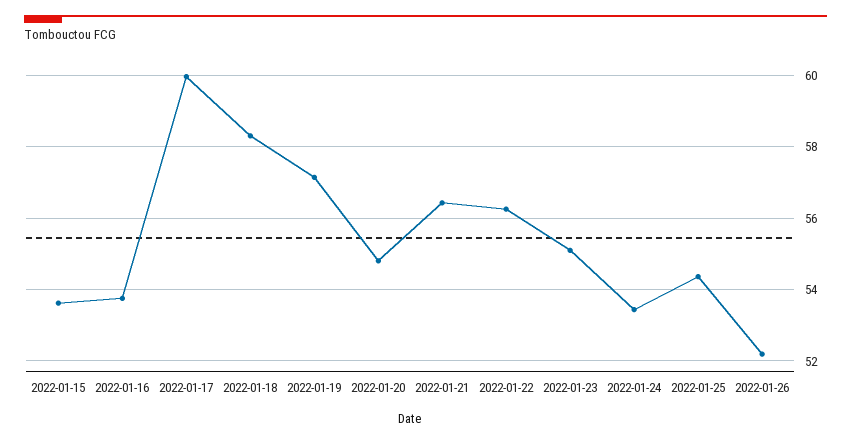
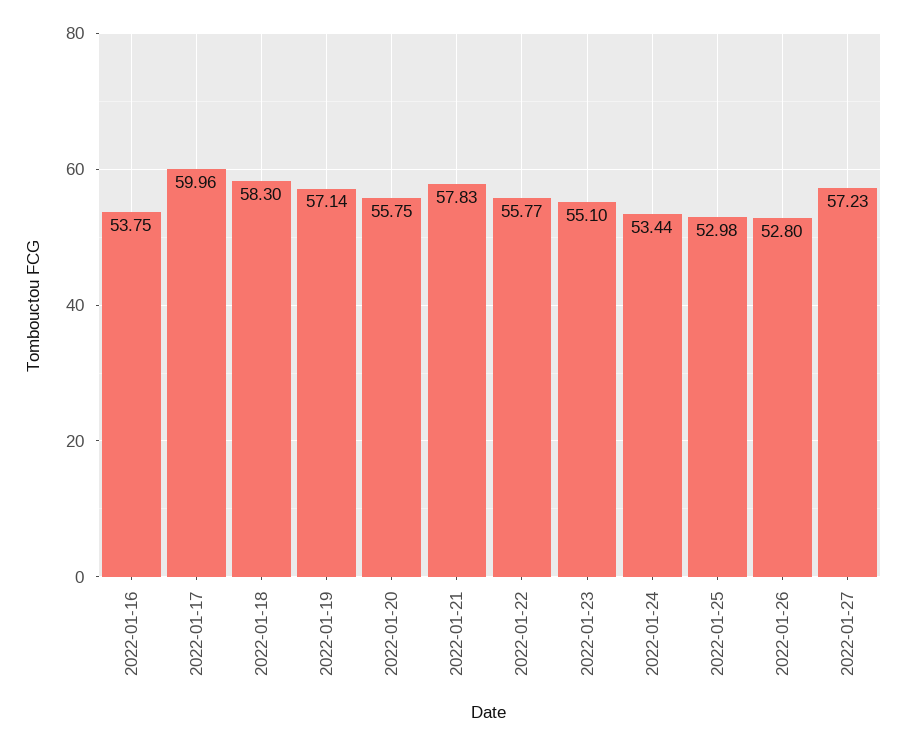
2022-01-15: 53.6 -> none
2022-01-20: 54.8 -> 55.75
2022-01-21: 56.4 -> 57.83
2022-01-22: 56.2 -> 55.77
2022-01-25: 54.4 -> 52.98
2022-01-26: 52.2 -> 52.8
2022-01-27: none -> 57.23

